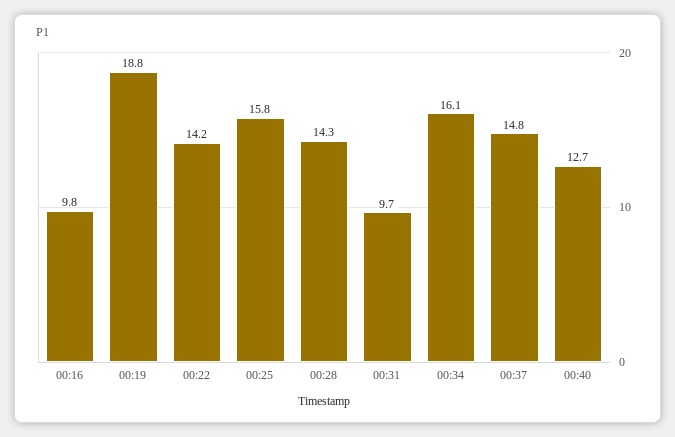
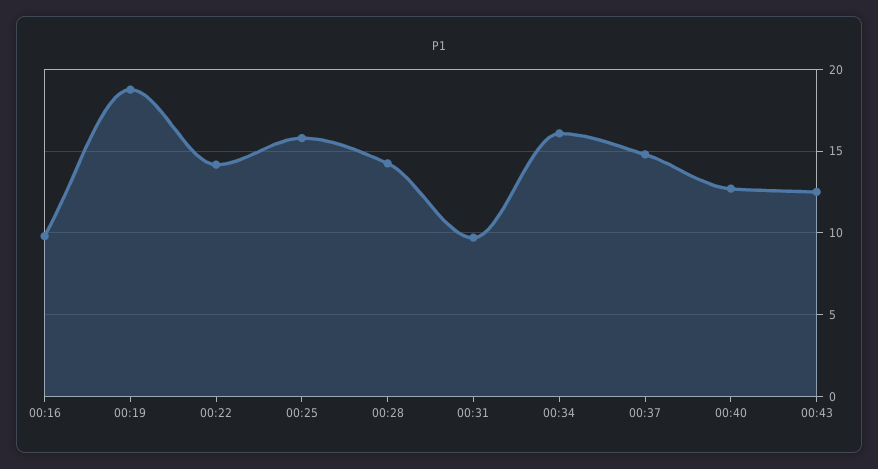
00:43: none -> 12.5

